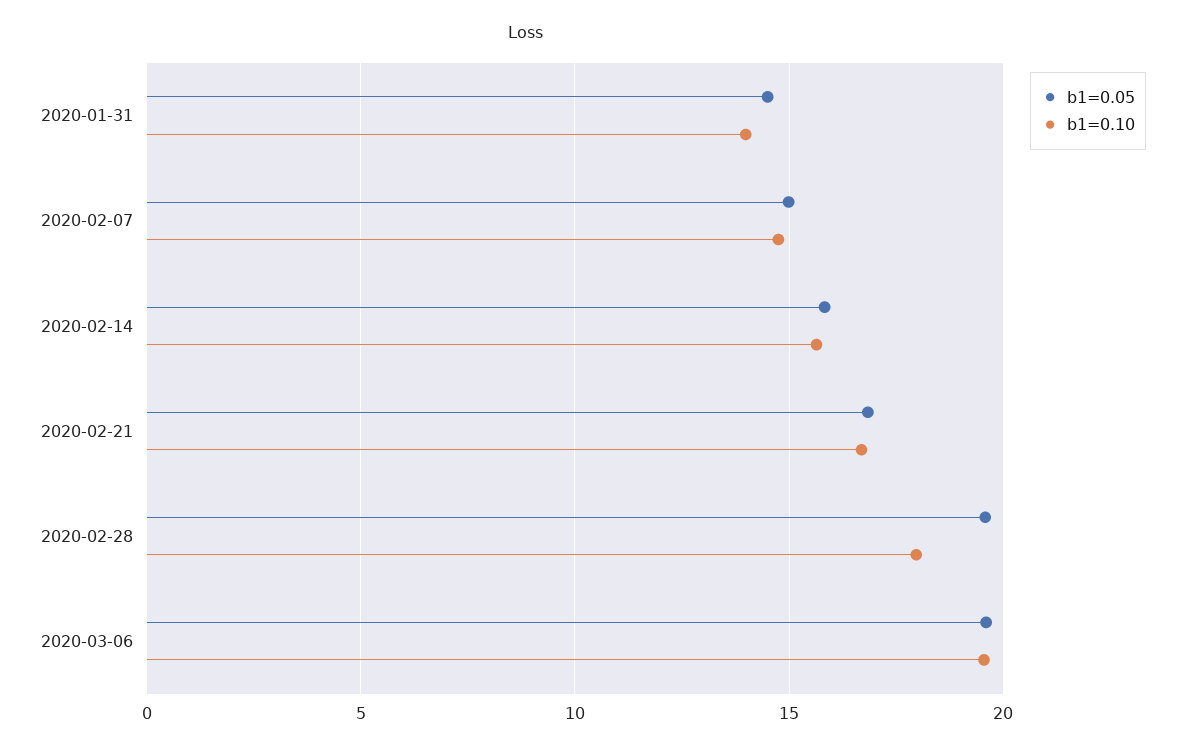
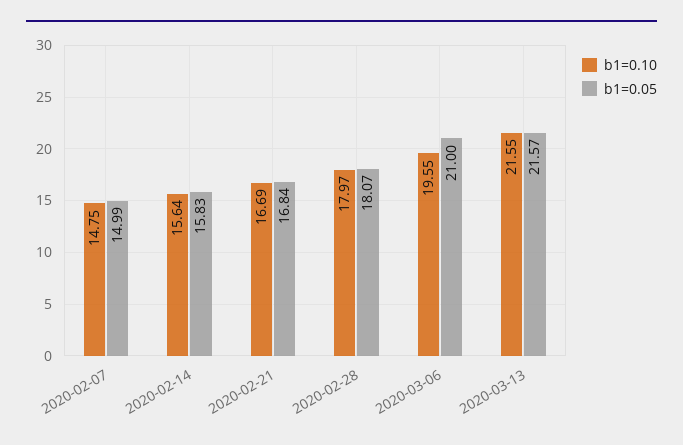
b1=0.05, 2020-01-31: 14.5 -> none
b1=0.10, 2020-01-31: 14 -> none
b1=0.05, 2020-02-28: 19.5 -> 18.07
b1=0.05, 2020-03-06: 19.5 -> 21
b1=0.10, 2020-03-13: none -> 21.55
b1=0.05, 2020-03-13: none -> 21.57

